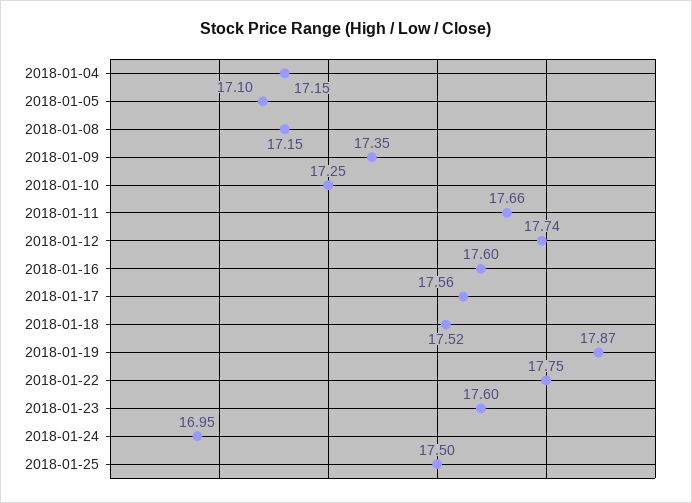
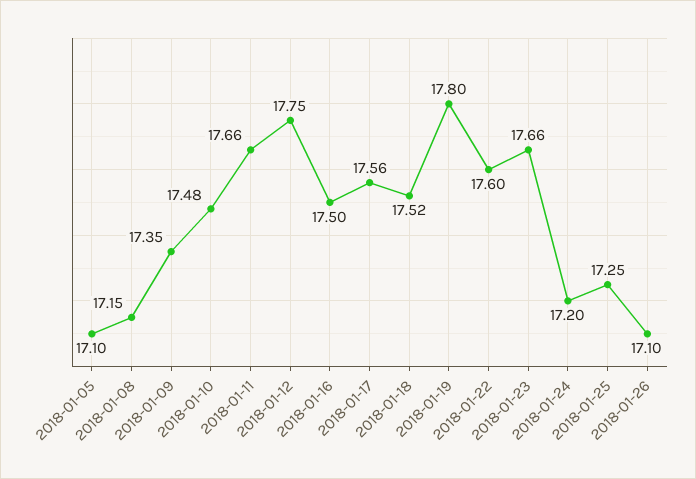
2018-01-04: 17.15 -> none
2018-01-10: 17.25 -> 17.48
2018-01-12: 17.74 -> 17.75
2018-01-16: 17.6 -> 17.5
2018-01-19: 17.87 -> 17.8
2018-01-22: 17.75 -> 17.6
2018-01-23: 17.6 -> 17.66
2018-01-24: 16.95 -> 17.2
2018-01-25: 17.5 -> 17.25
2018-01-26: none -> 17.1

